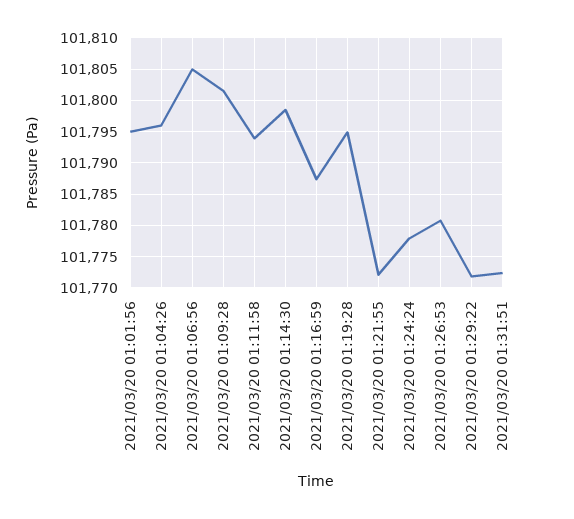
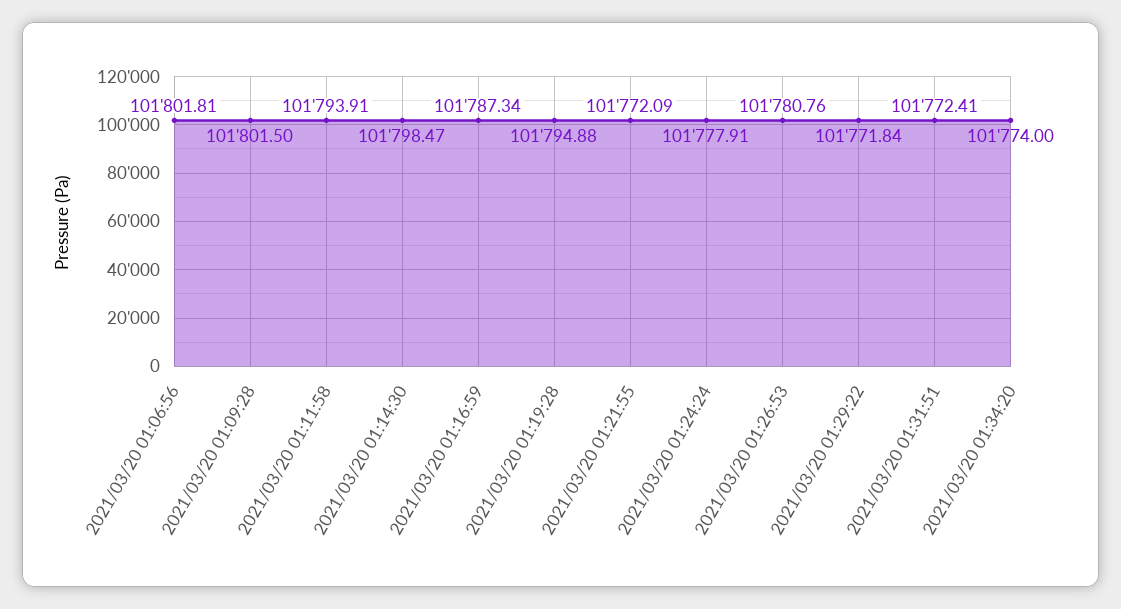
2021/03/20 01:01:56: 101795 -> none
2021/03/20 01:04:26: 101796 -> none
2021/03/20 01:06:56: 101805 -> 101801.81
2021/03/20 01:34:20: none -> 101774

